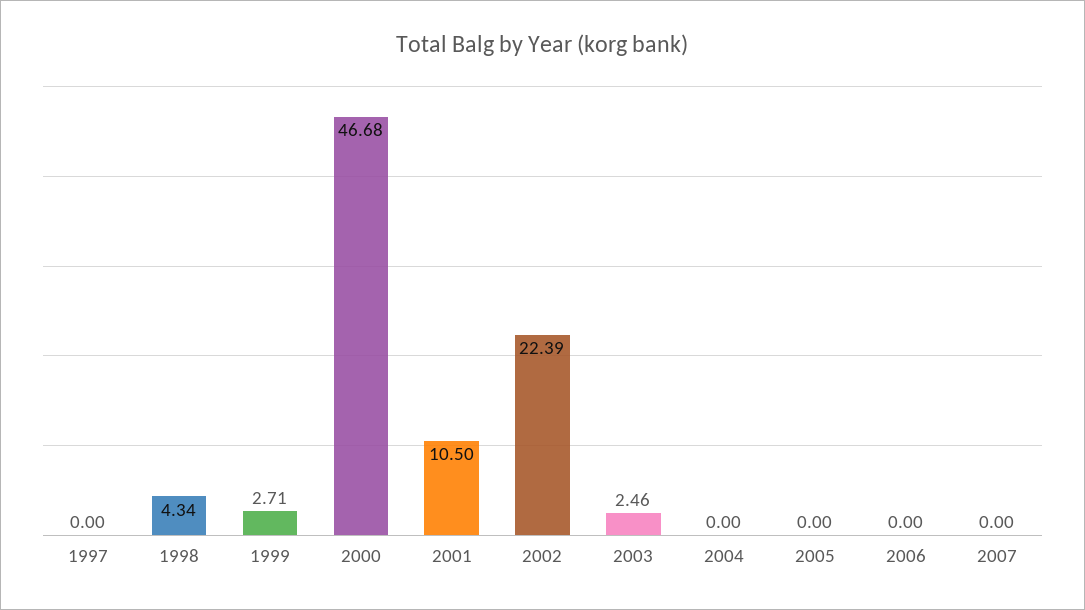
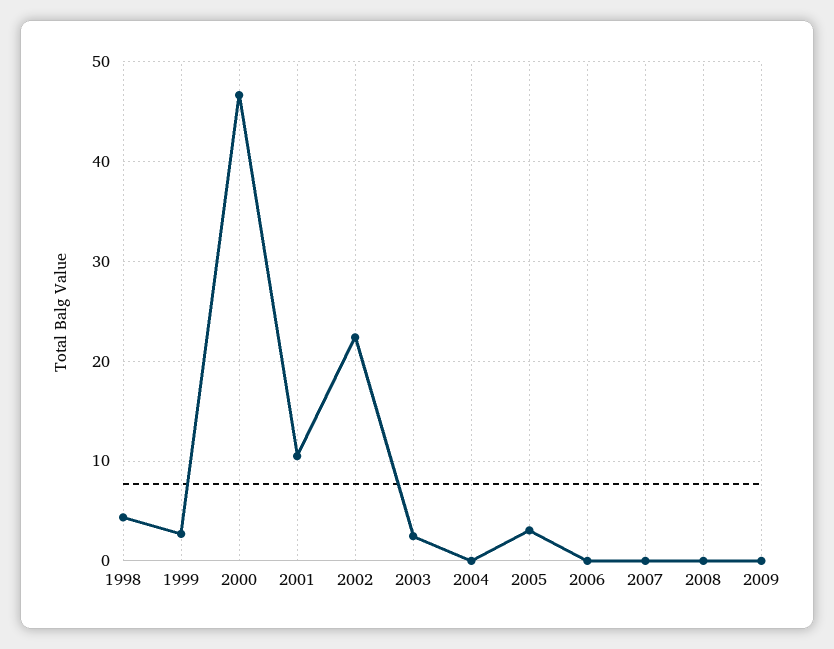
1997: 0 -> none
2005: 0 -> 3
2008: none -> 0
2009: none -> 0

